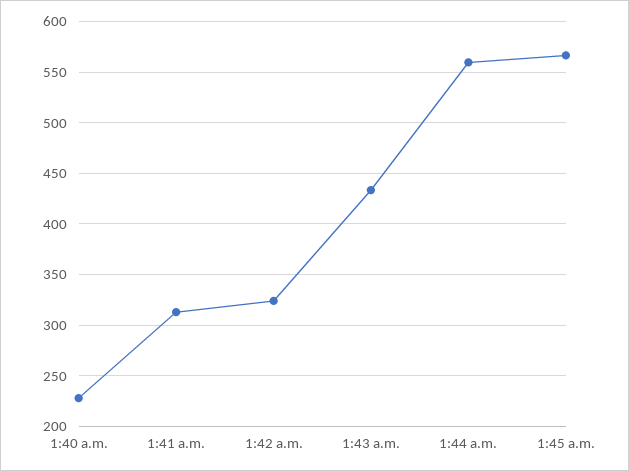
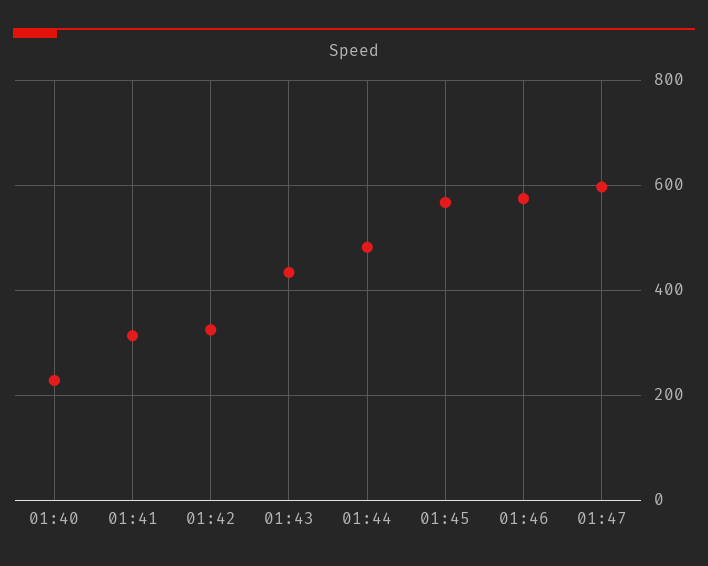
1:44 a.m.: 560 -> 480
01:46: none -> 580
01:47: none -> 600

